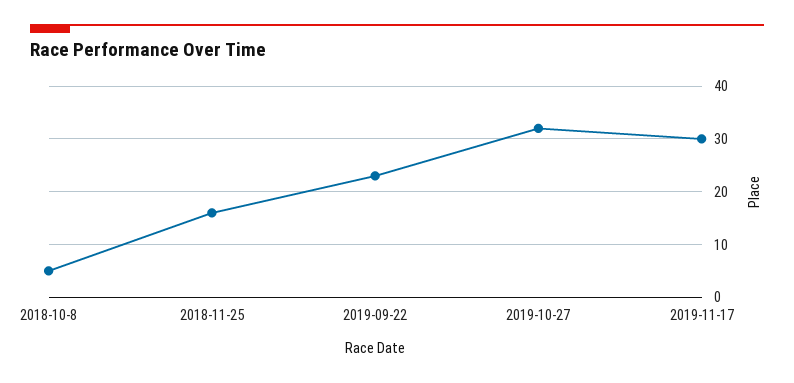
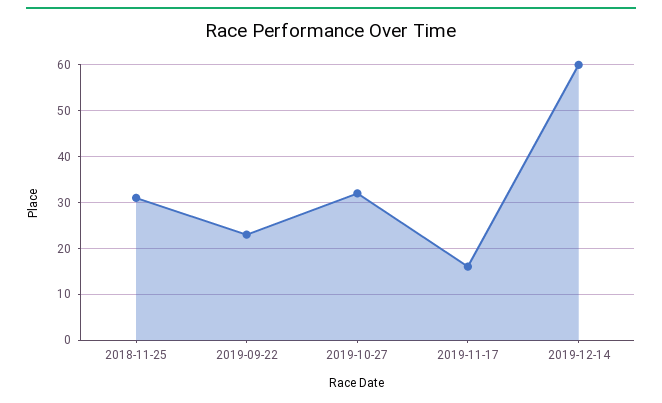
2018-10-8: 5 -> none
2018-11-25: 15 -> 30
2019-11-17: 30 -> 15
2019-12-14: none -> 60

